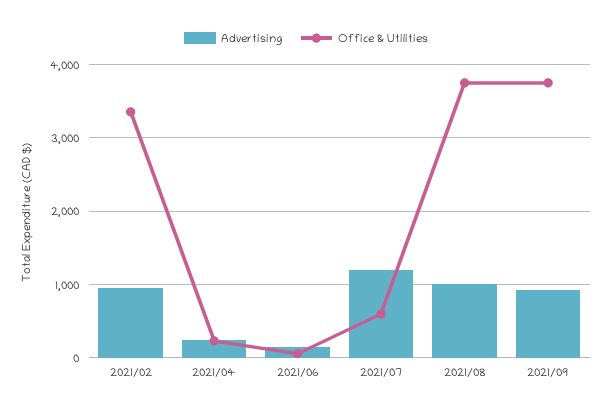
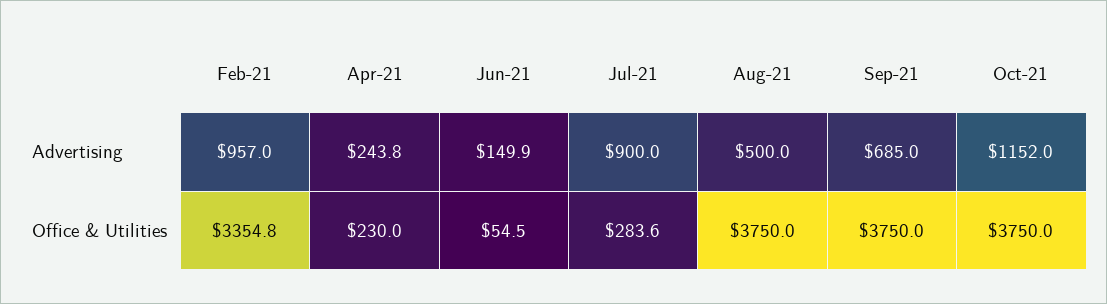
Advertising, 2021/07: 1200 -> 900
Office & Utilities, 2021/07: 600 -> 283.6
Advertising, 2021/08: 1000 -> 500
Advertising, 2021/09: 900 -> 685
Advertising, Oct-21: none -> 1152
Office & Utilities, Oct-21: none -> 3750

